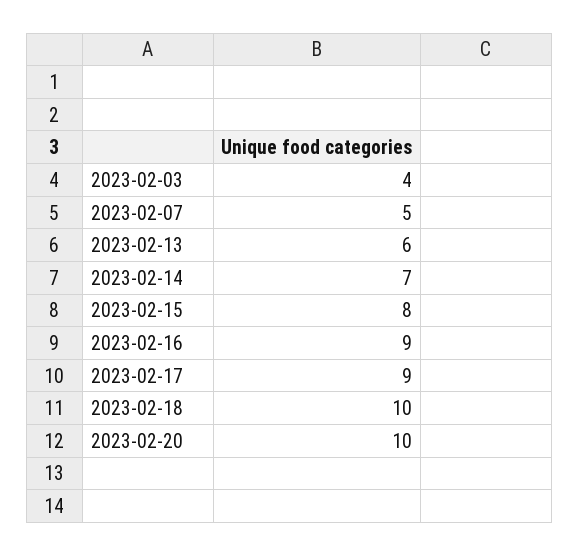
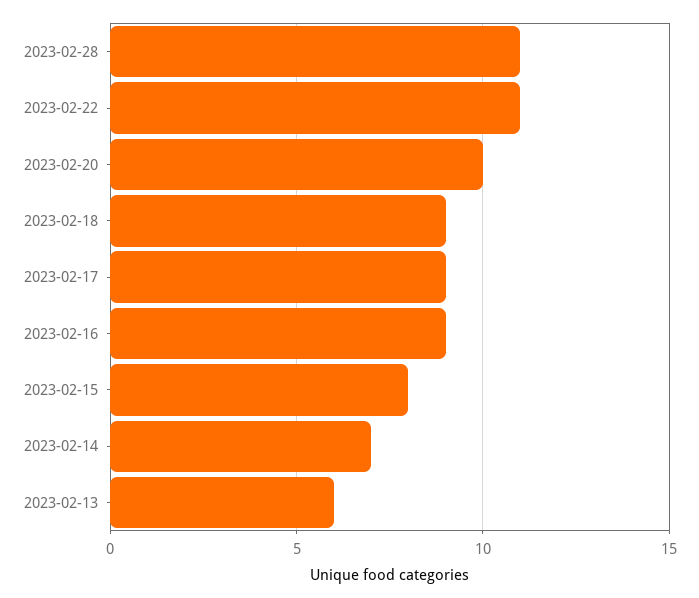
2023-02-03: 4 -> none
2023-02-07: 5 -> none
2023-02-18: 10 -> 9
2023-02-28: none -> 11
2023-02-22: none -> 11

